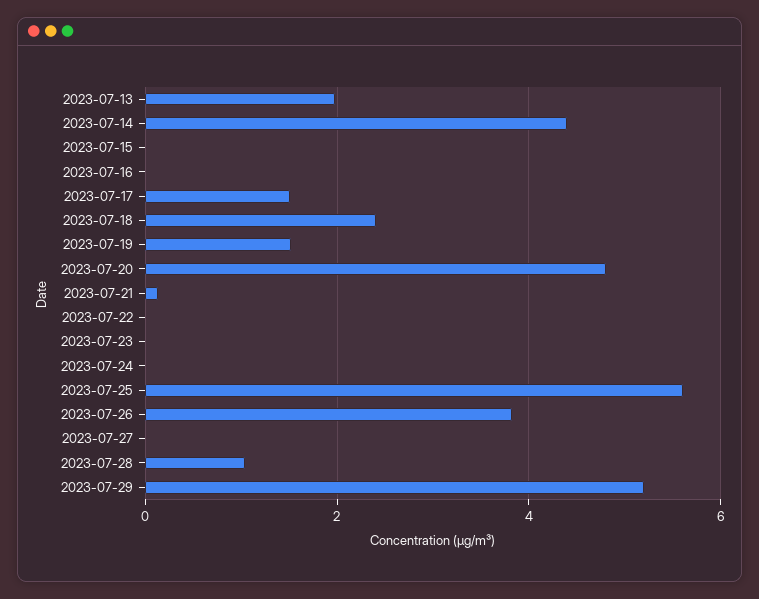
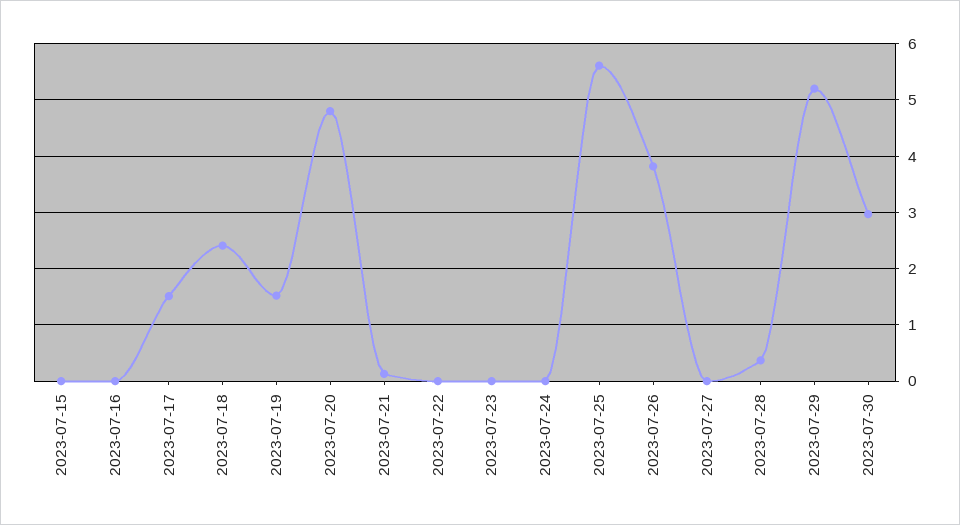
2023-07-13: 2 -> none
2023-07-14: 4.4 -> none
2023-07-28: 1 -> 0.4
2023-07-30: none -> 3

